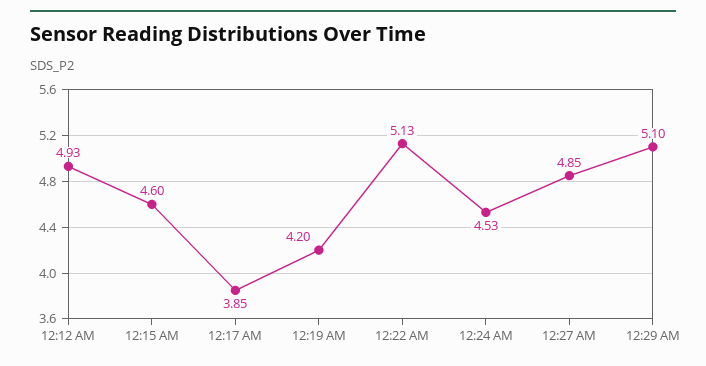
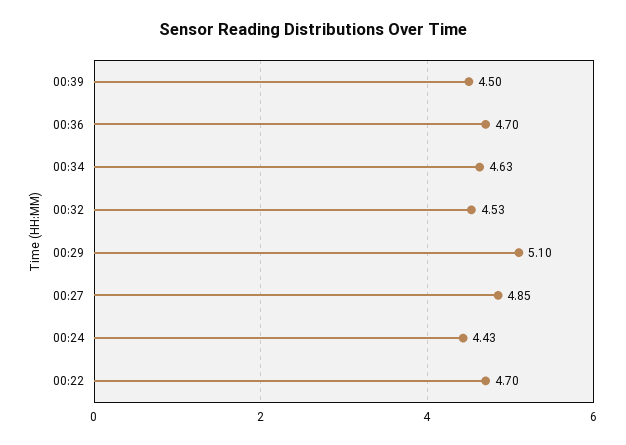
12:12 AM: 4.93 -> none
12:15 AM: 4.6 -> none
12:17 AM: 3.85 -> none
12:19 AM: 4.2 -> none
12:22 AM: 5.13 -> 4.7
12:24 AM: 4.53 -> 4.43
00:39: none -> 4.5
00:36: none -> 4.7
00:34: none -> 4.63
00:32: none -> 4.53

